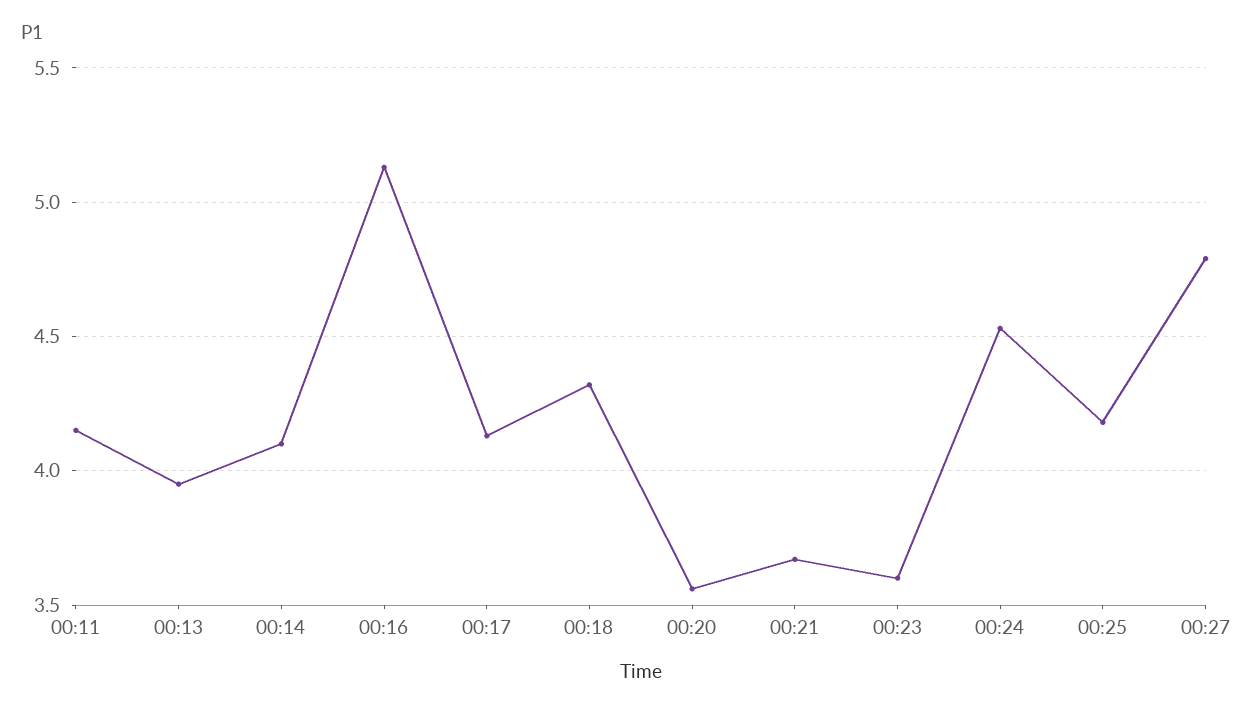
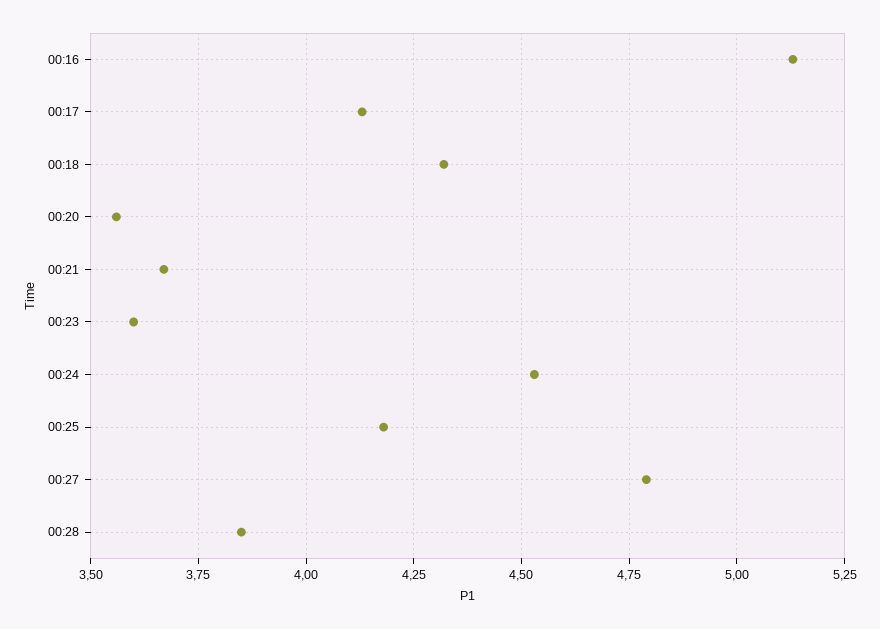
00:11: 4.15 -> none
00:13: 3.95 -> none
00:14: 4.1 -> none
00:28: none -> 3.85

